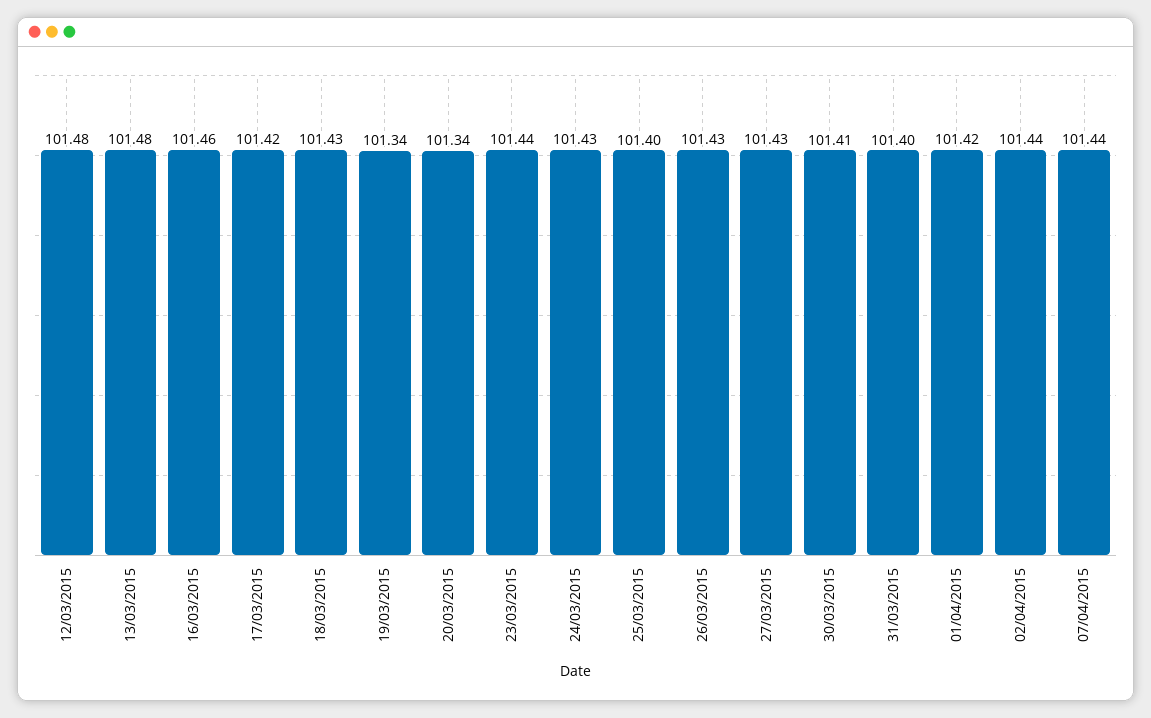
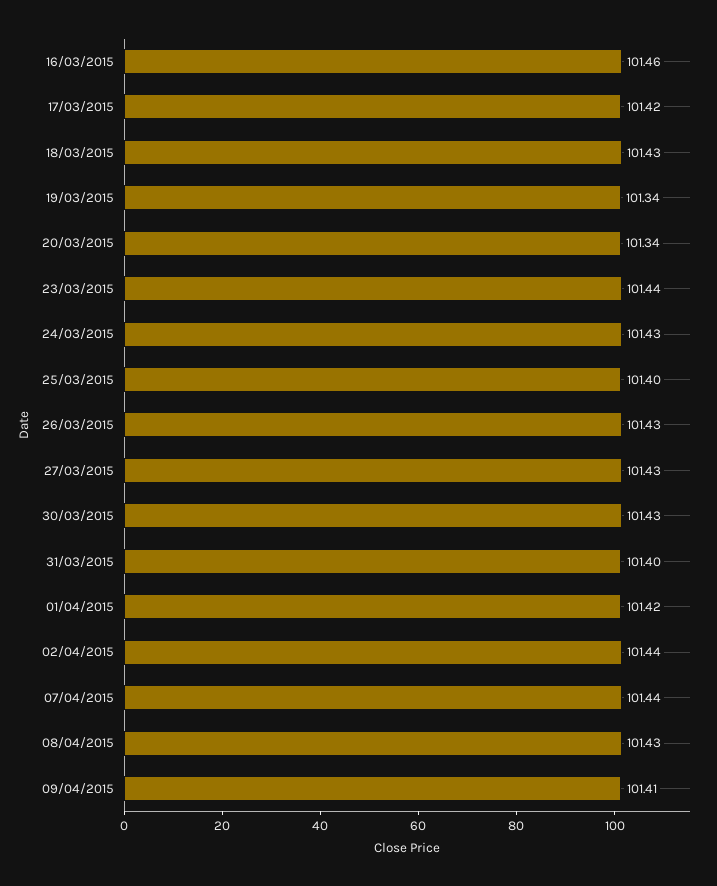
12/03/2015: 101.48 -> none
13/03/2015: 101.48 -> none
30/03/2015: 101.41 -> 101.43
08/04/2015: none -> 101.43
09/04/2015: none -> 101.41

